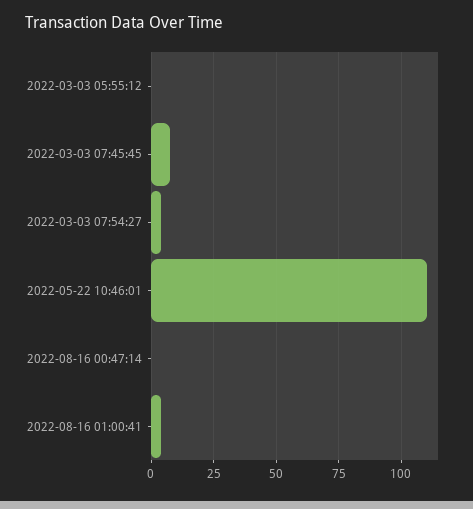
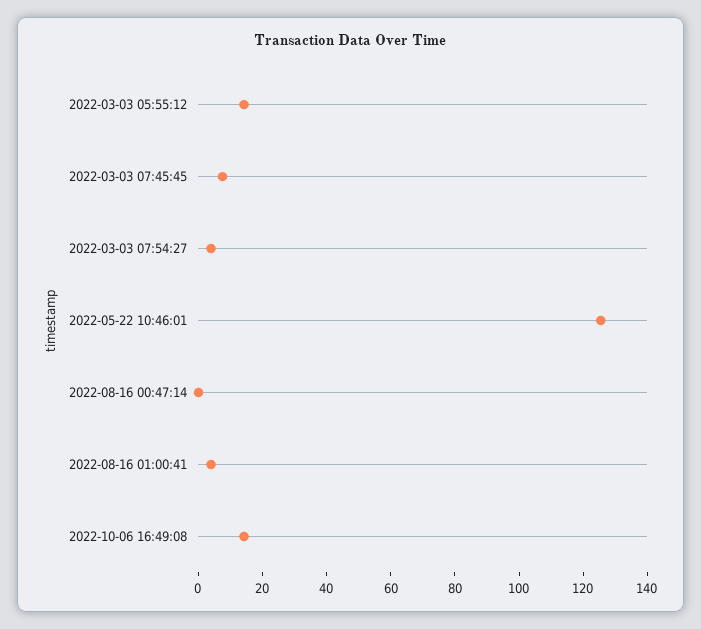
2022-03-03 05:55:12: 0 -> 15
2022-05-22 10:46:01: 110 -> 125
2022-10-06 16:49:08: none -> 15

